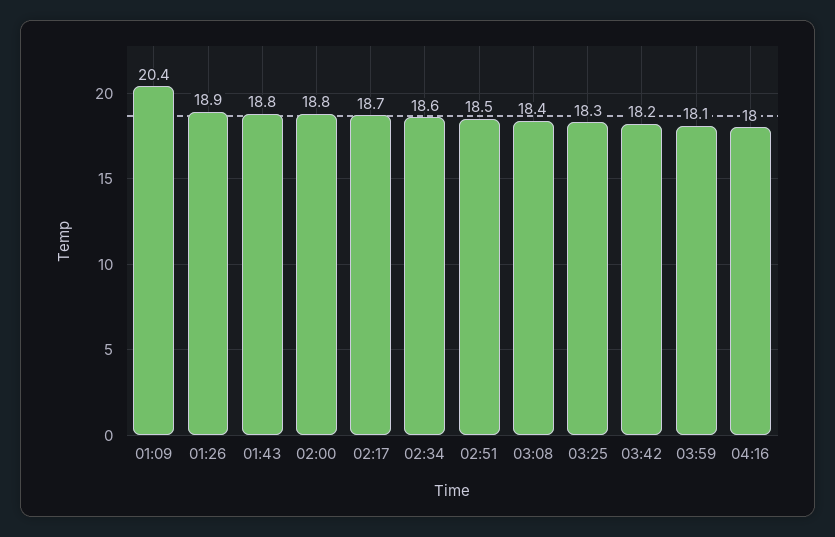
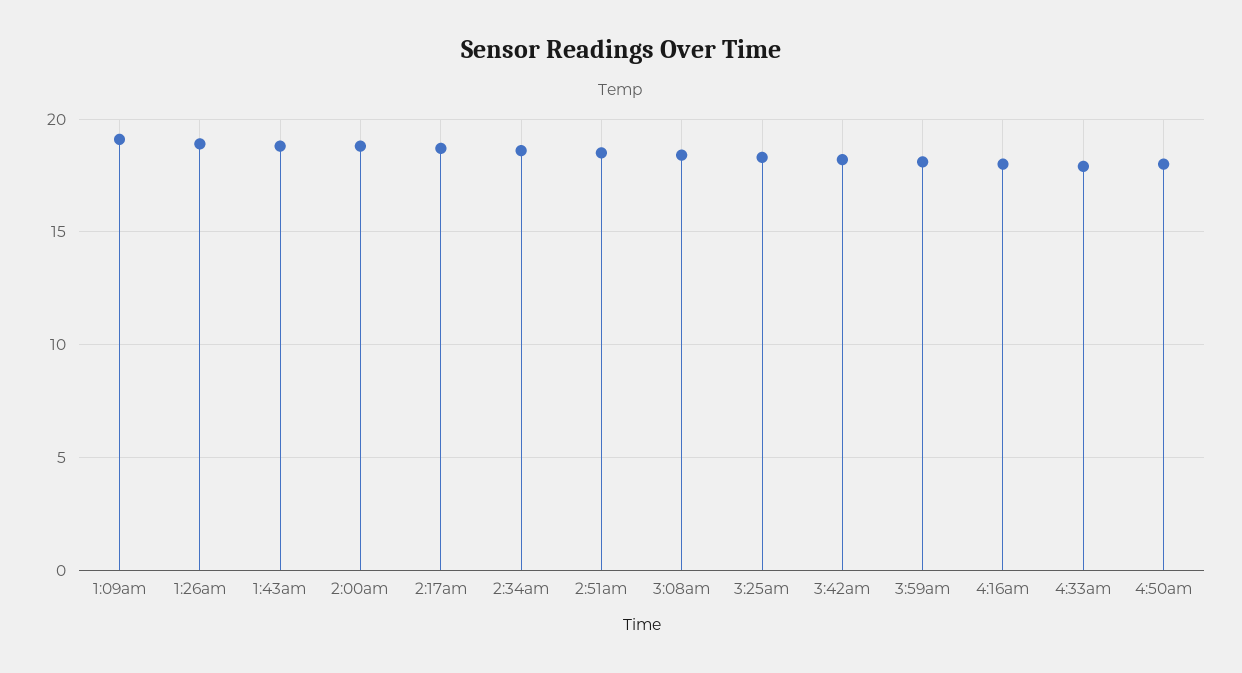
01:09: 20.4 -> 19
4:33am: none -> 18
4:50am: none -> 18

